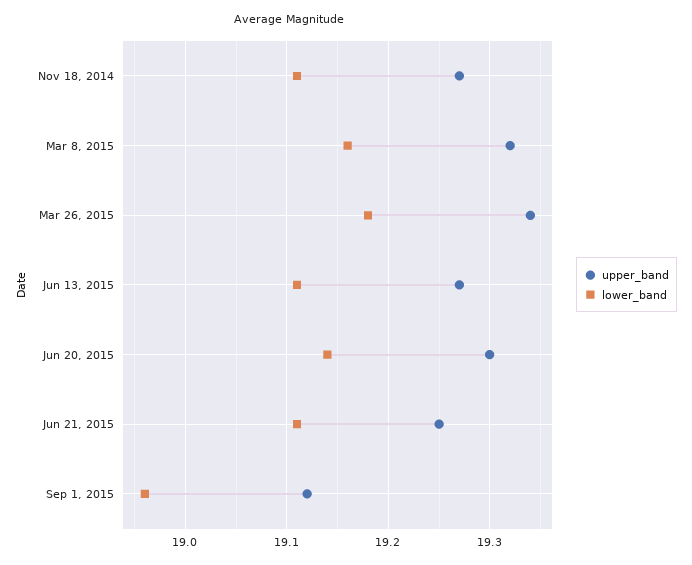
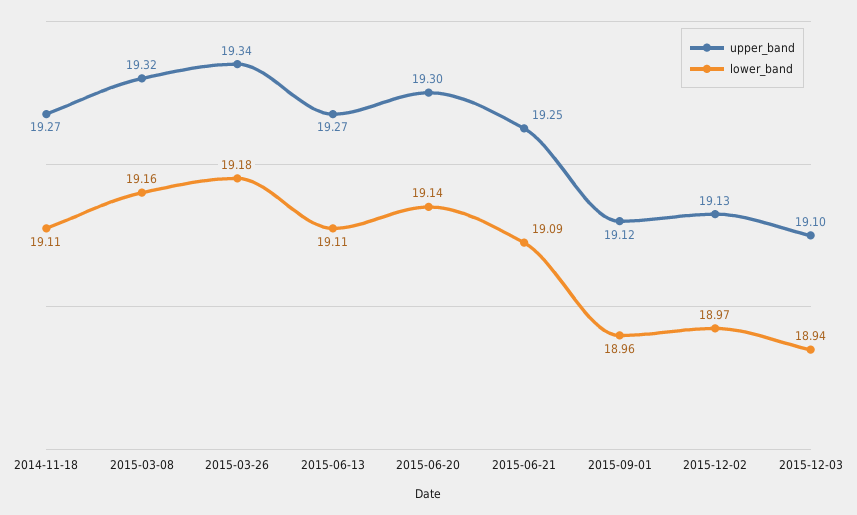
lower_band, Jun 21, 2015: 19.11 -> 19.09
upper_band, 2015-12-02: none -> 19.13
lower_band, 2015-12-02: none -> 18.97
upper_band, 2015-12-03: none -> 19.1
lower_band, 2015-12-03: none -> 18.94

